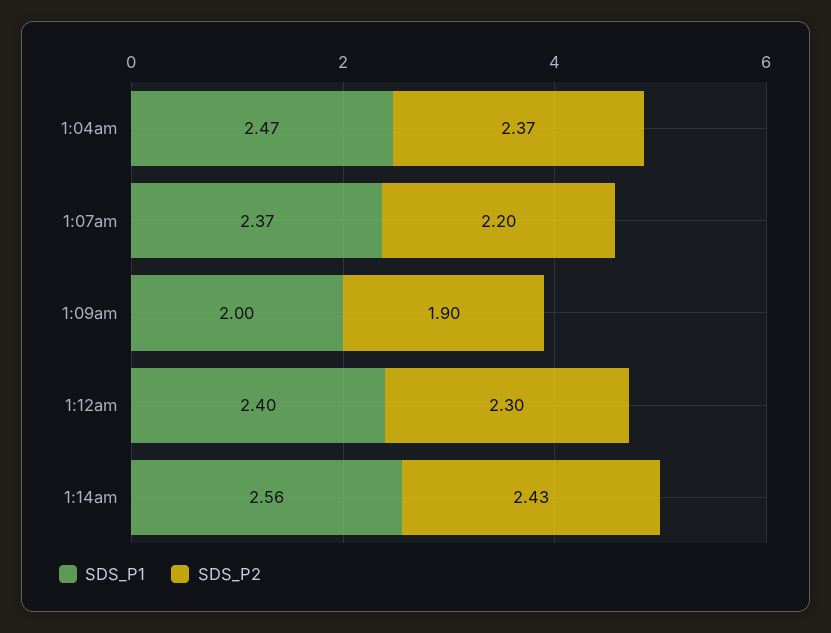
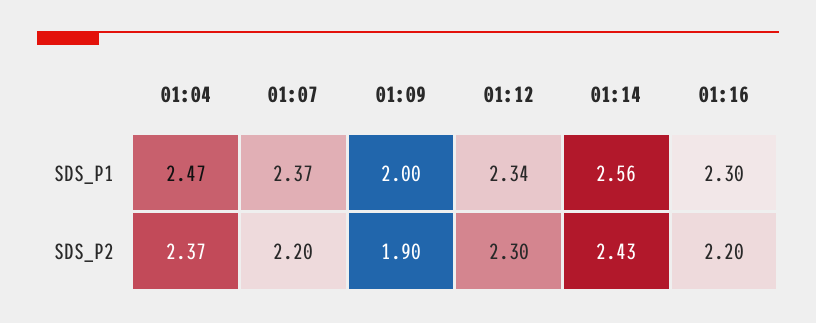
SDS_P1, 1:12am: 2.4 -> 2.34
SDS_P1, 01:16: none -> 2.3
SDS_P2, 01:16: none -> 2.2

